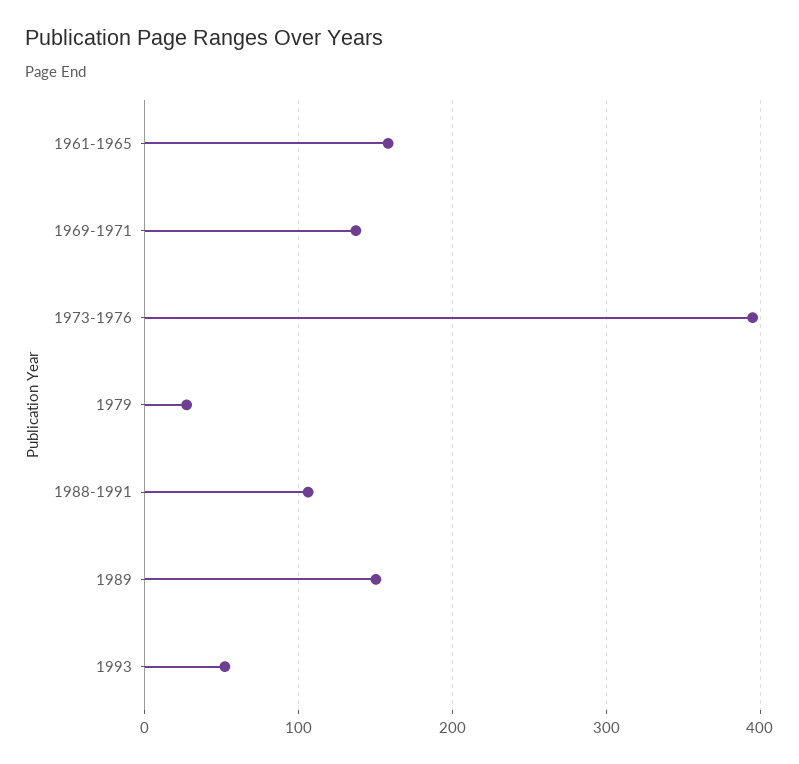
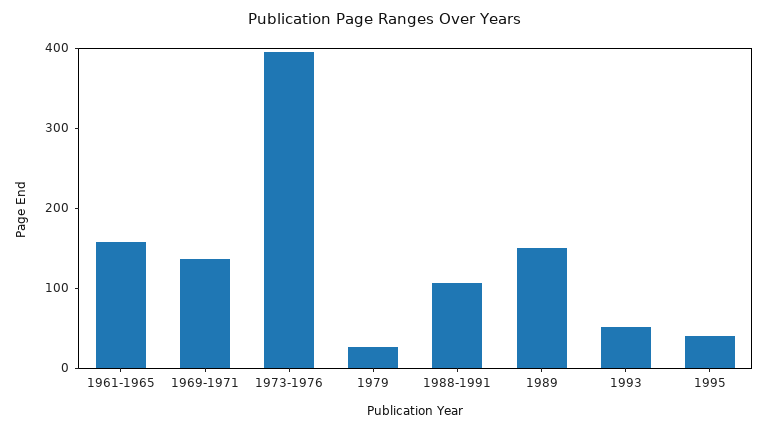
1995: none -> 40

